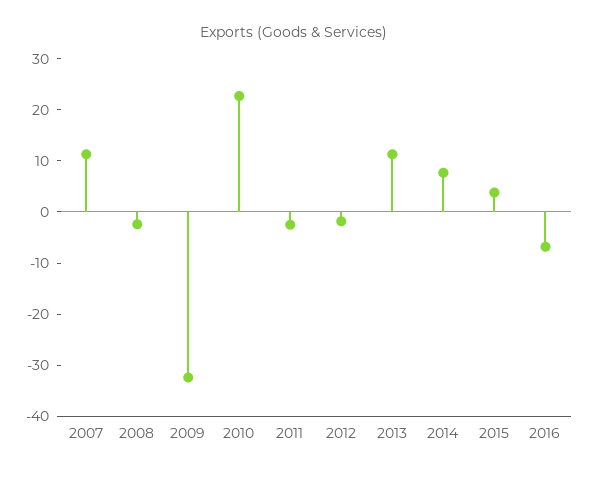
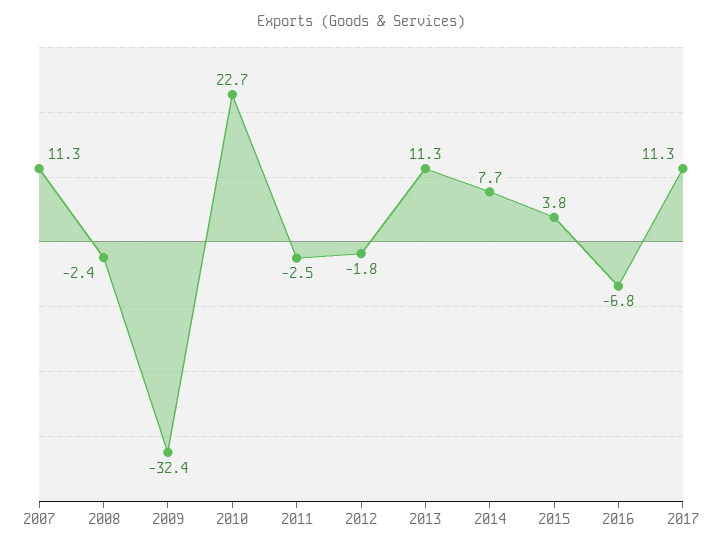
2017: none -> 11.3

